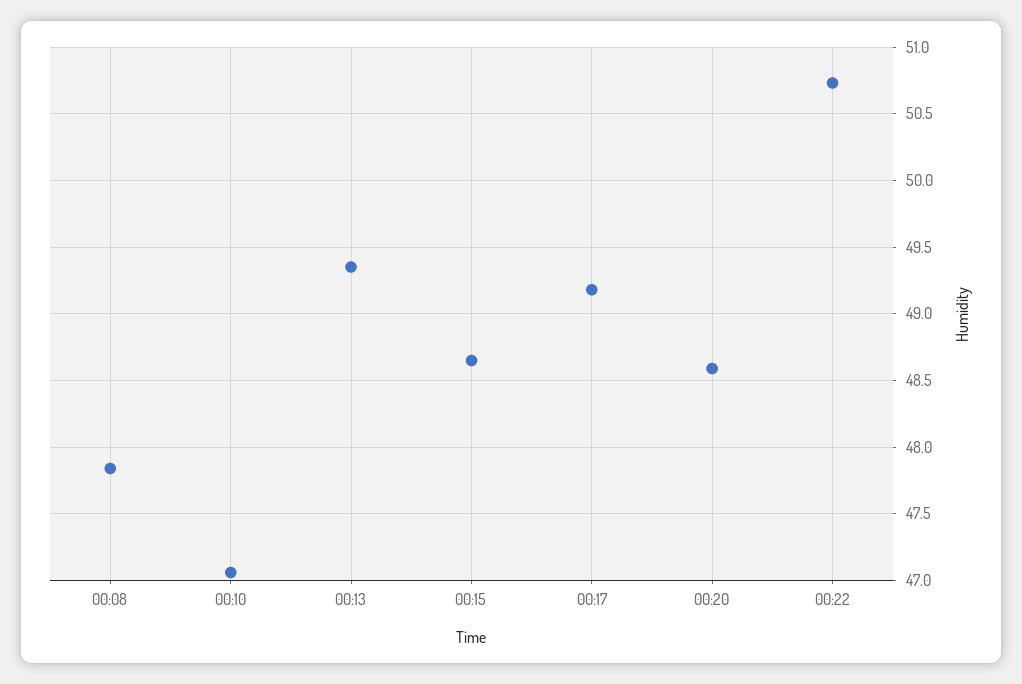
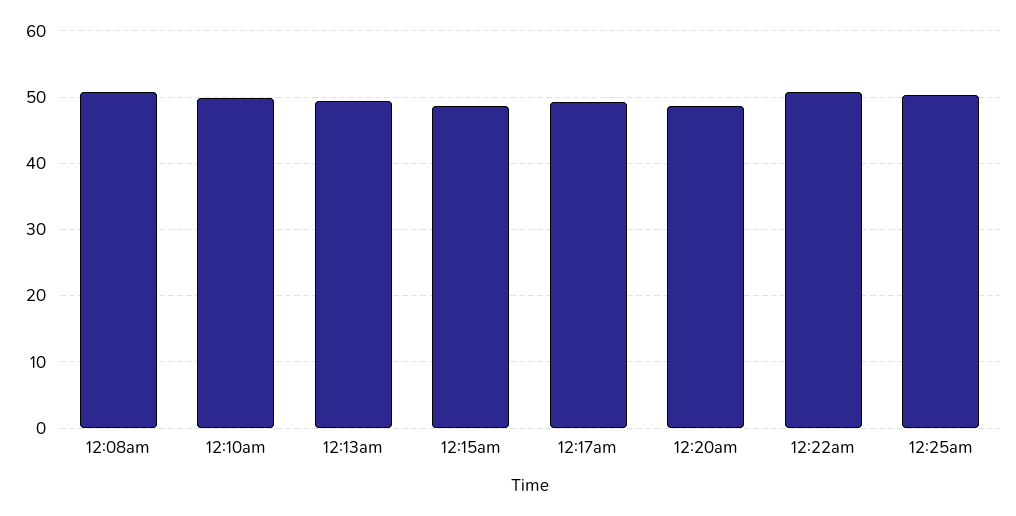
00:08: 47.85 -> 51
00:10: 47.05 -> 50
12:25am: none -> 50

